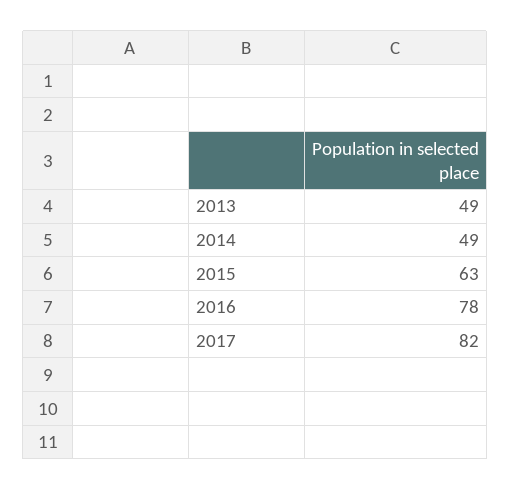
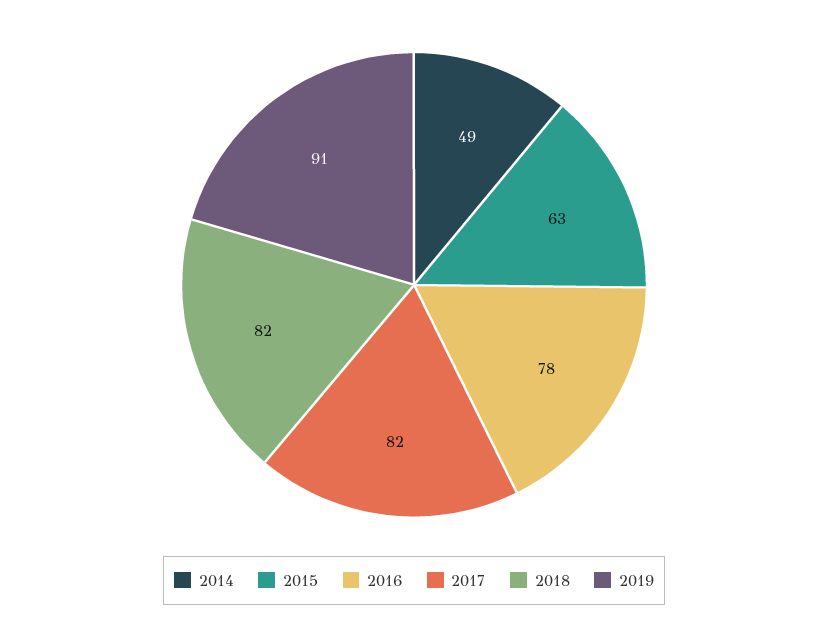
2013: 49 -> none
2018: none -> 82
2019: none -> 91

